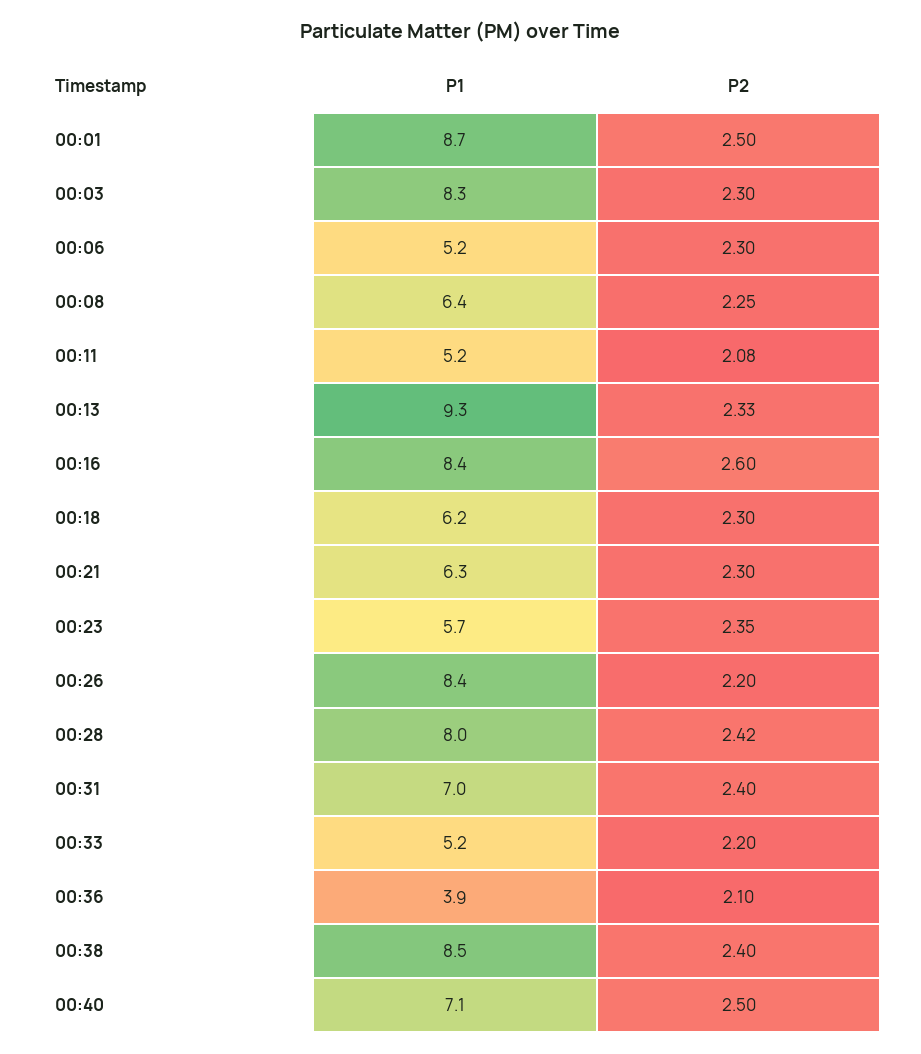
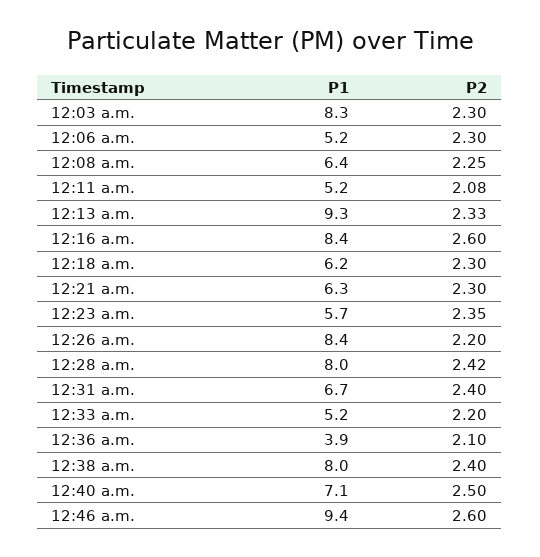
P1, 00:01: 8.7 -> none
P2, 00:01: 2.5 -> none
P1, 00:31: 7 -> 6.7
P1, 00:38: 8.5 -> 8
P1, 12:46 a.m.: none -> 9.4
P2, 12:46 a.m.: none -> 2.6

